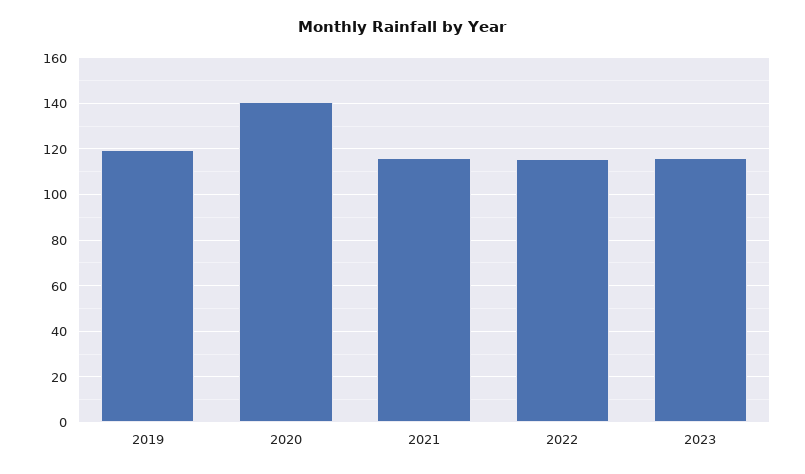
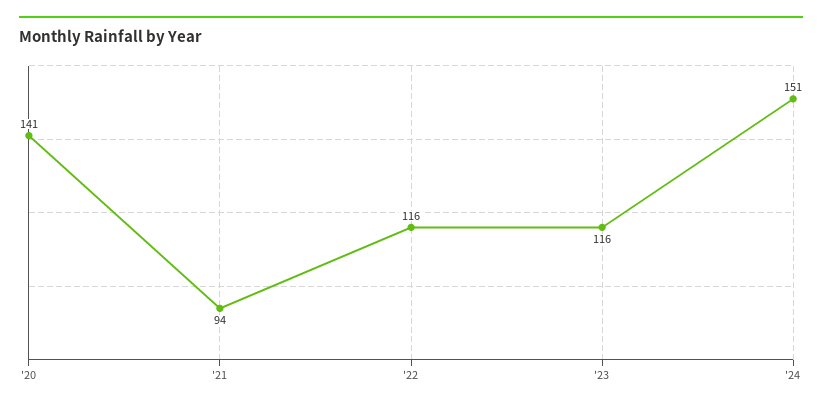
2019: 120 -> none
2021: 115 -> 94
'24: none -> 151

